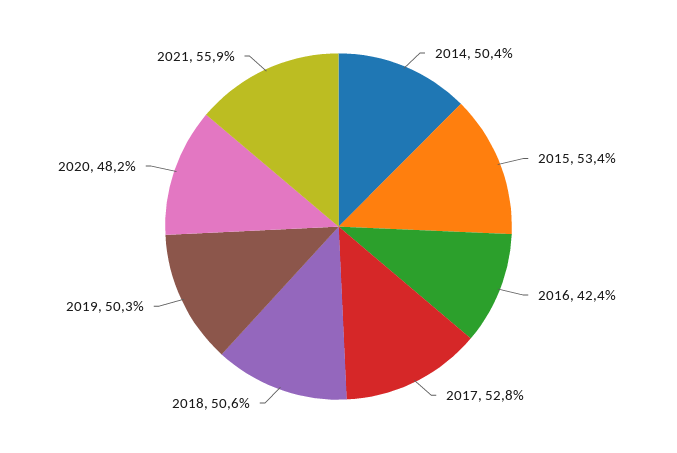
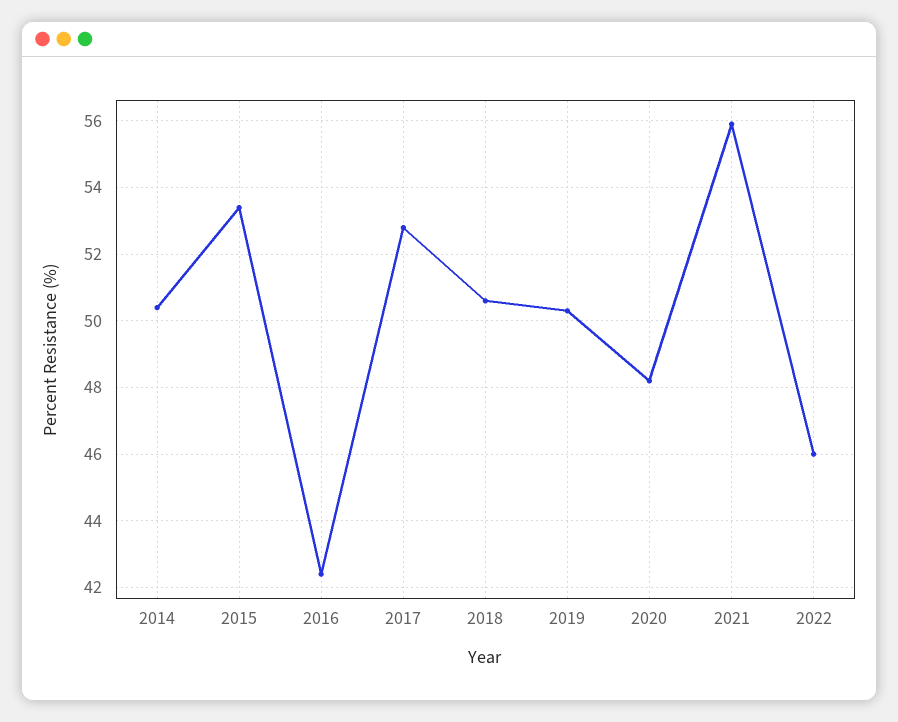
2022: none -> 46

